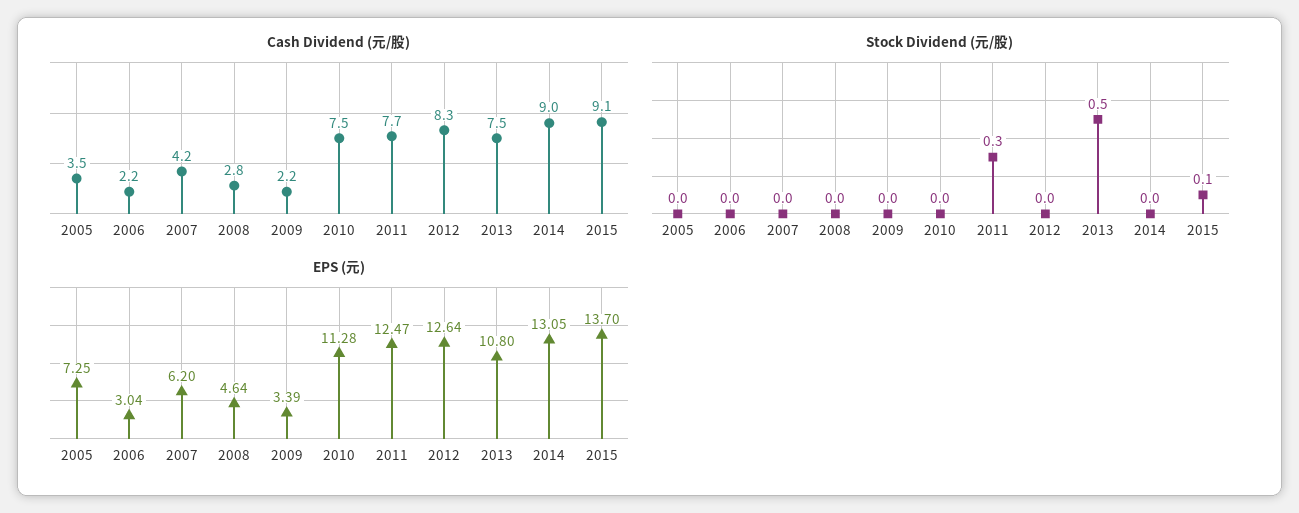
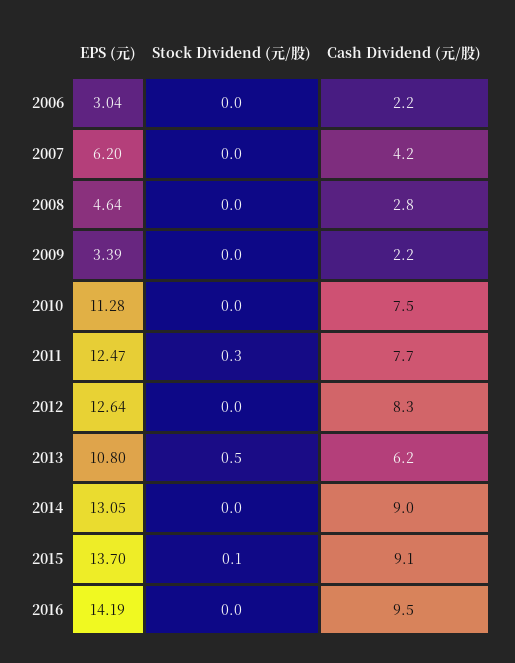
Cash Dividend (元/股), 2005: 3.5 -> none
Cash Dividend (元/股), 2013: 7.5 -> 6.2
Stock Dividend (元/股), 2005: 0 -> none
EPS (元), 2005: 7.25 -> none
EPS (元), 2016: none -> 14.19
Stock Dividend (元/股), 2016: none -> 0
Cash Dividend (元/股), 2016: none -> 9.5

